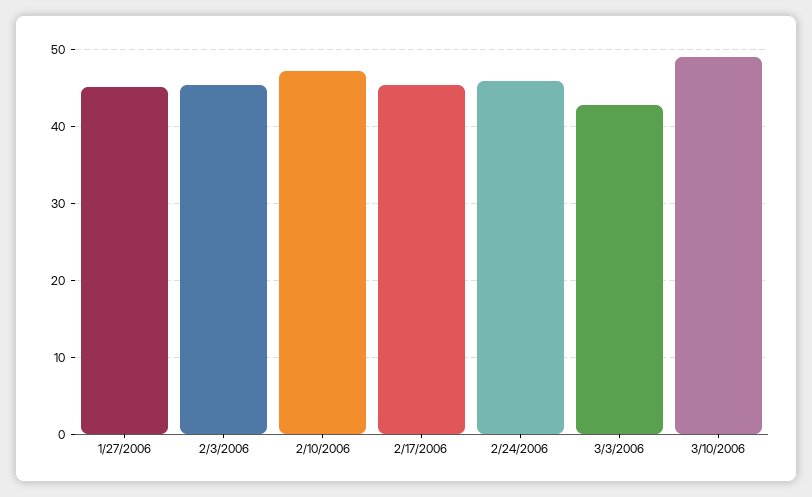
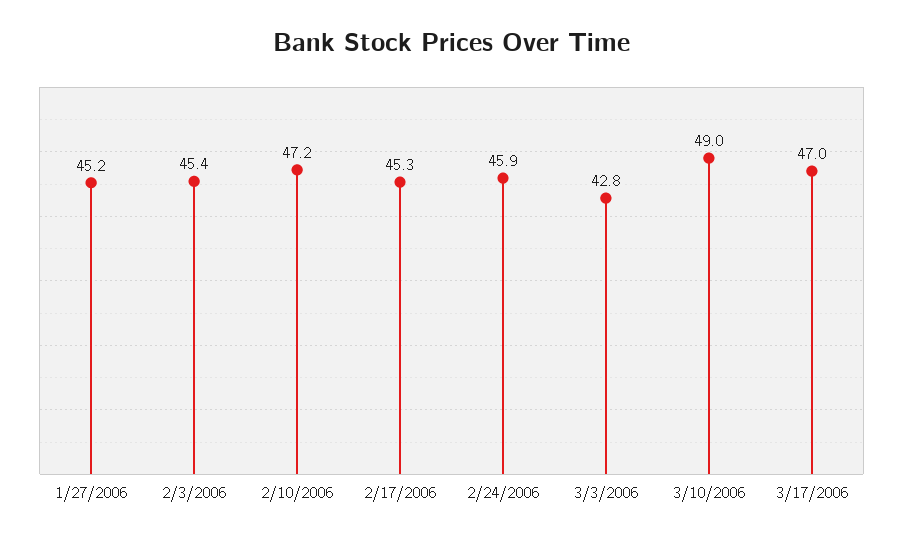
3/17/2006: none -> 47

